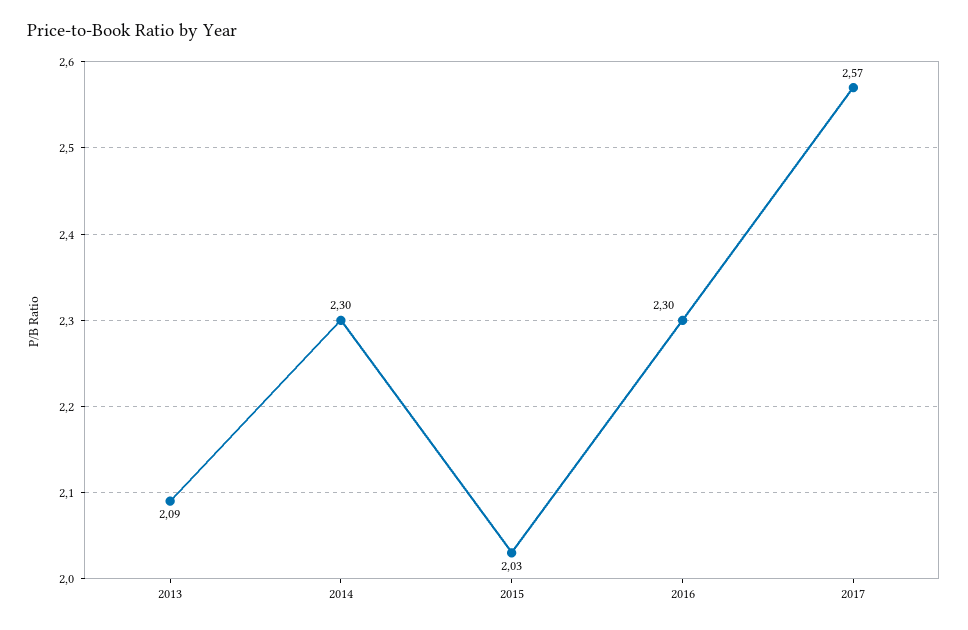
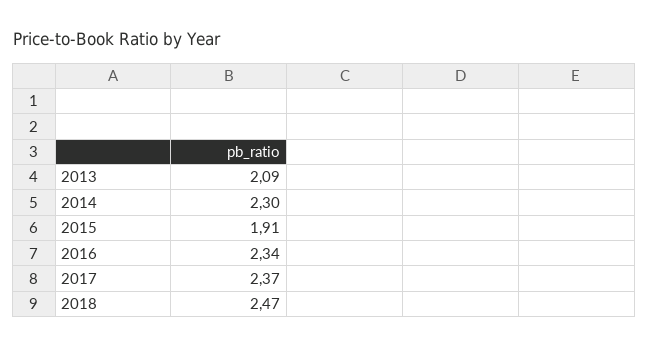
2015: 2.03 -> 1.91
2016: 2.3 -> 2.34
2017: 2.57 -> 2.37
2018: none -> 2.47

